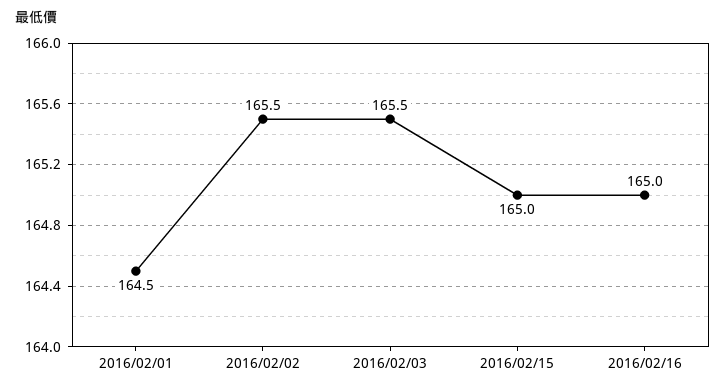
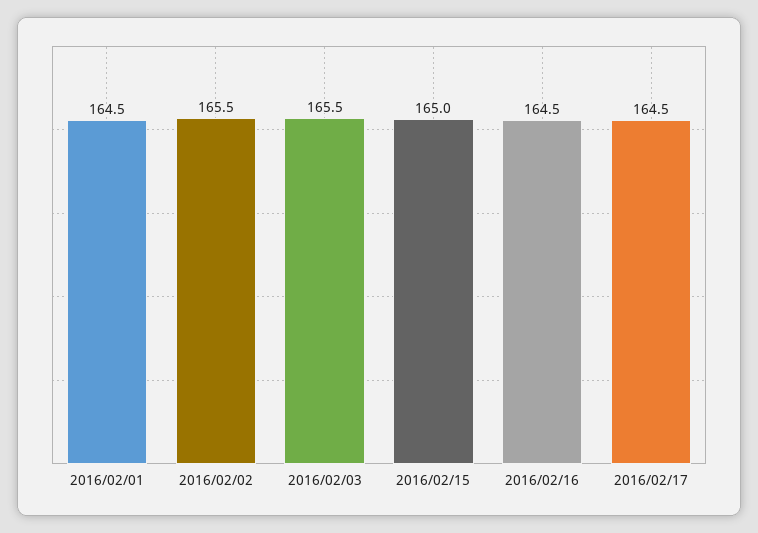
2016/02/16: 165 -> 164.5
2016/02/17: none -> 164.5

